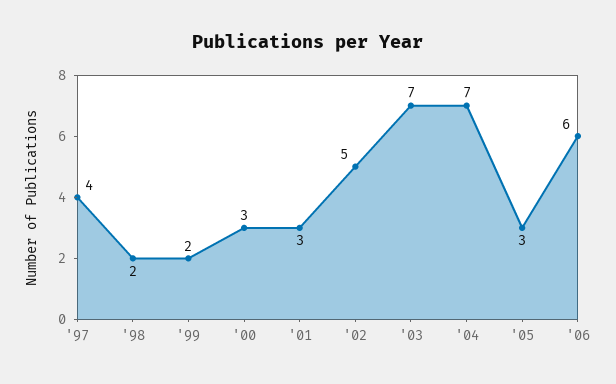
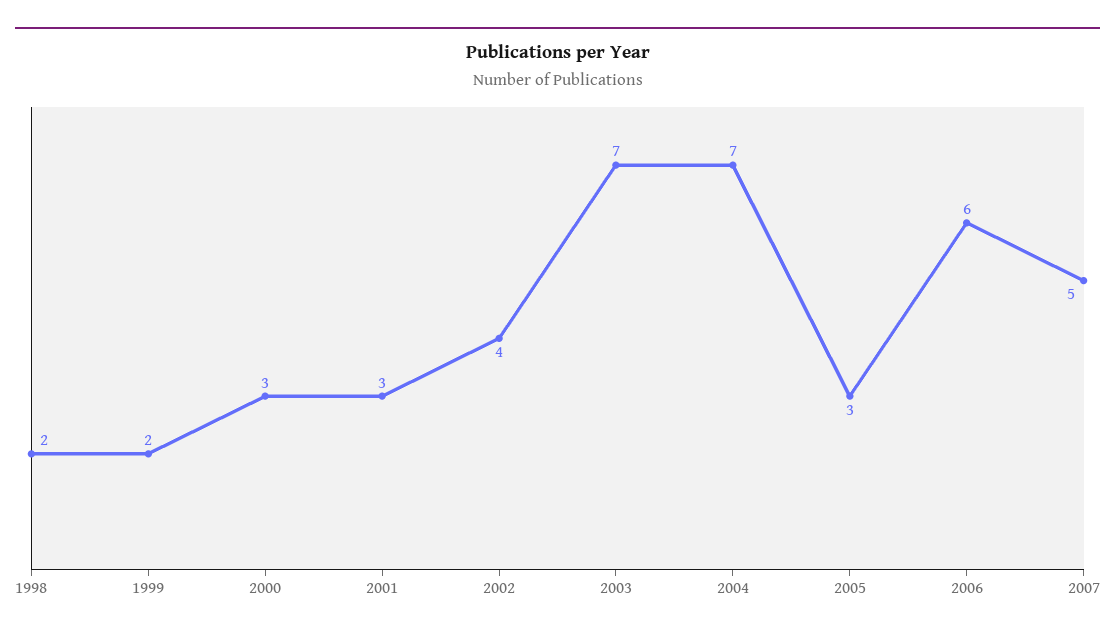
'97: 4 -> none
'02: 5 -> 4
2007: none -> 5

